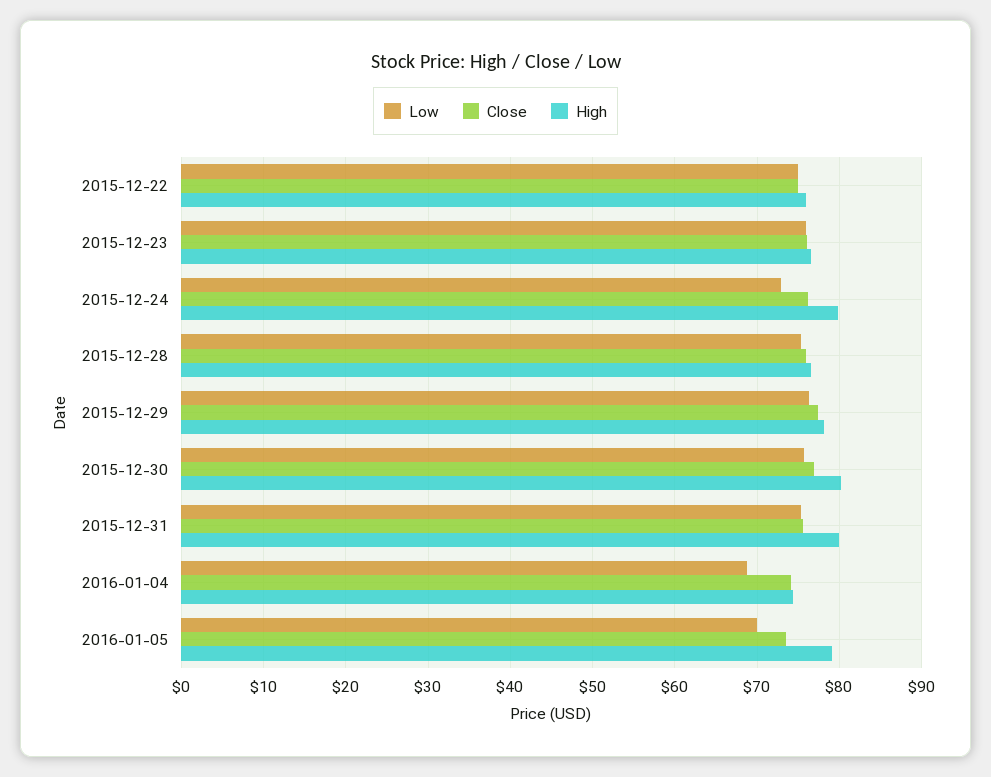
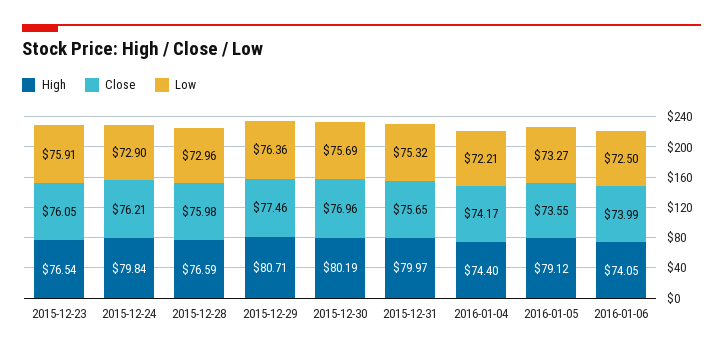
Low, 2015-12-22: 75 -> none
Close, 2015-12-22: 75 -> none
High, 2015-12-22: 76 -> none
Low, 2015-12-28: 75 -> 72.96
High, 2015-12-29: 78 -> 80.71
Low, 2016-01-04: 69 -> 72.21
Low, 2016-01-05: 70 -> 73.27
High, 2016-01-06: none -> 74.05
Close, 2016-01-06: none -> 73.99
Low, 2016-01-06: none -> 72.5

